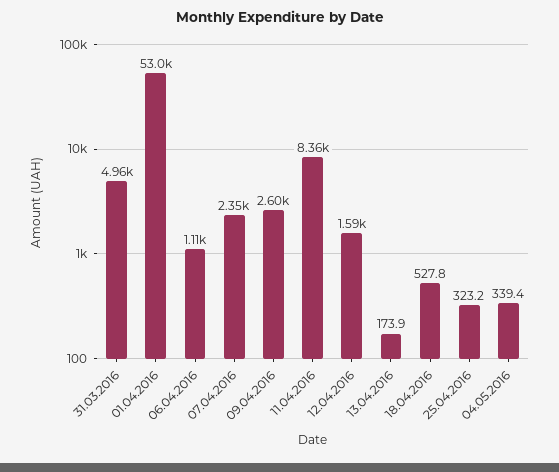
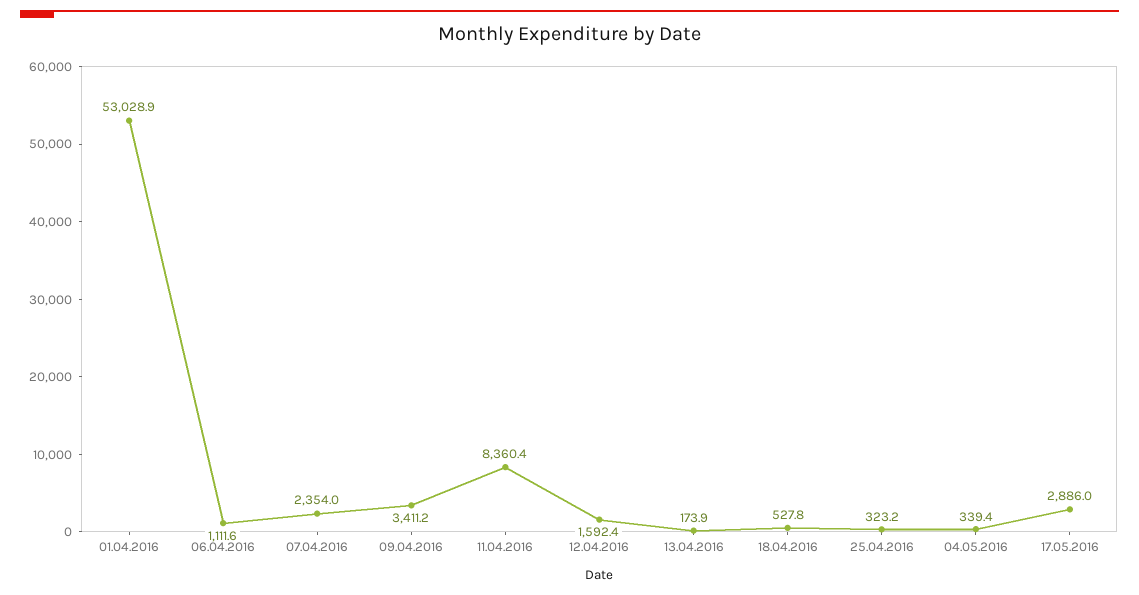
31.03.2016: 4960 -> none
09.04.2016: 2600 -> 3411.2
17.05.2016: none -> 2886

